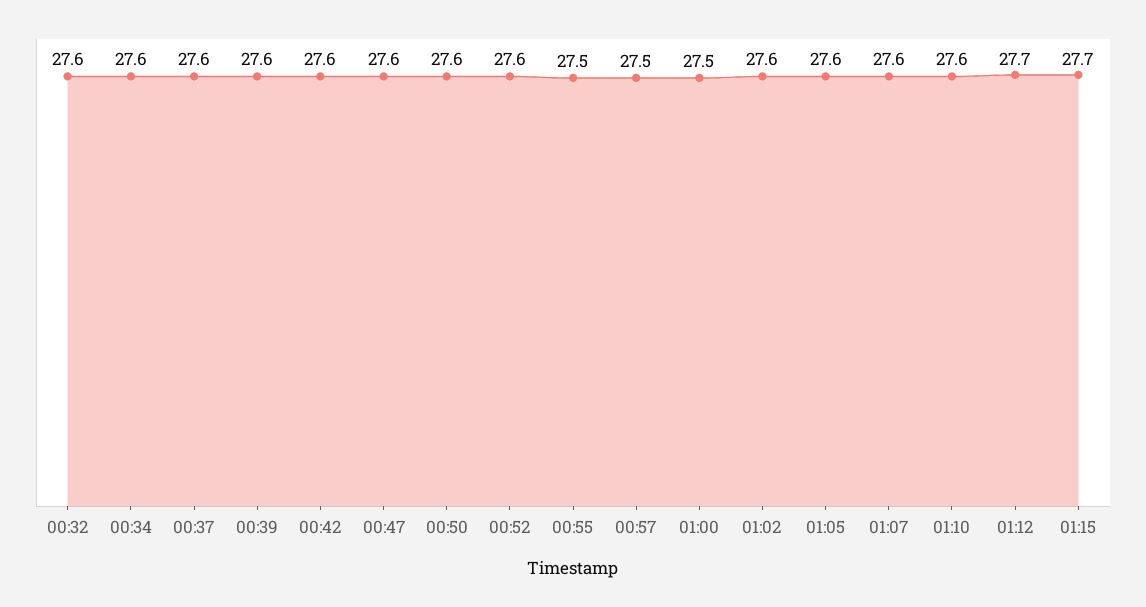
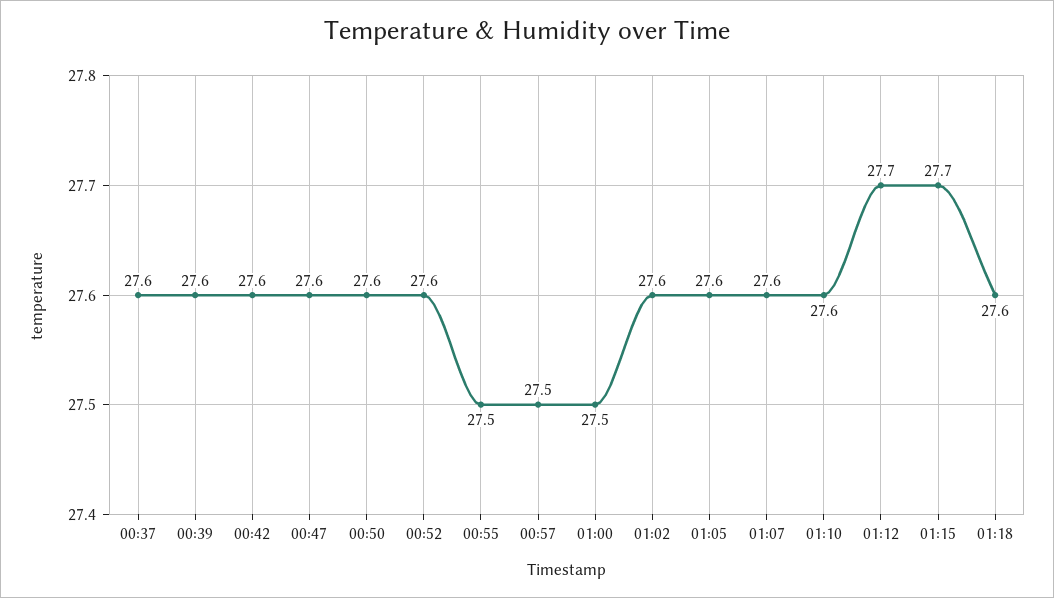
00:32: 27.6 -> none
00:34: 27.6 -> none
01:18: none -> 27.6

